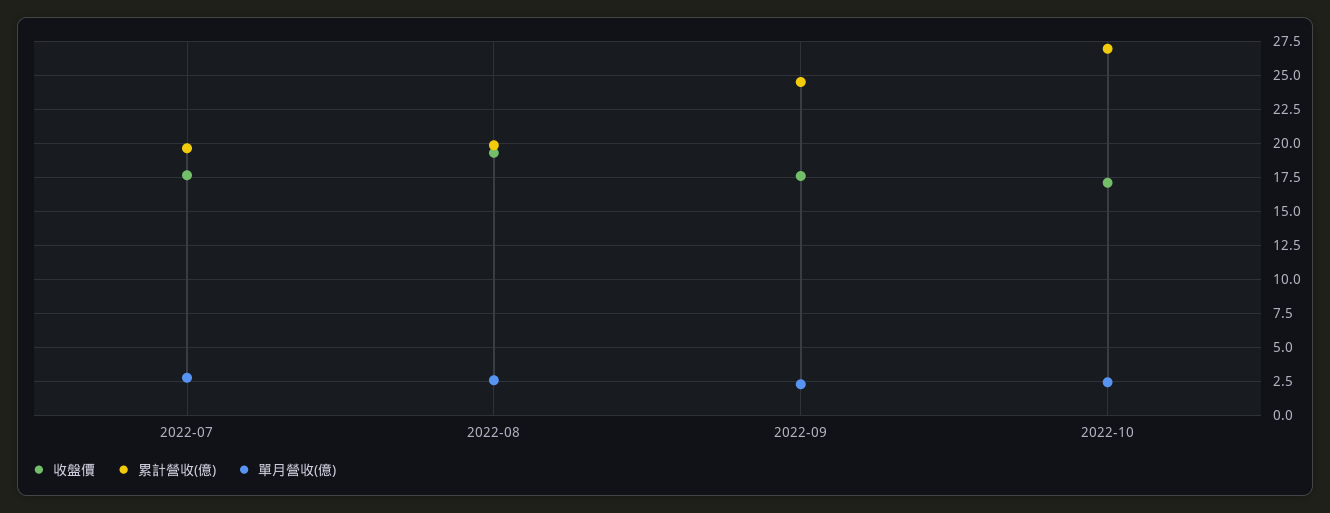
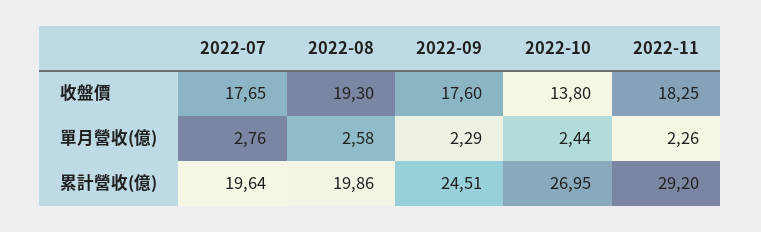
收盤價, 2022-10: 17 -> 13.8
收盤價, 2022-11: none -> 18.25
單月營收(億), 2022-11: none -> 2.26
累計營收(億), 2022-11: none -> 29.2

